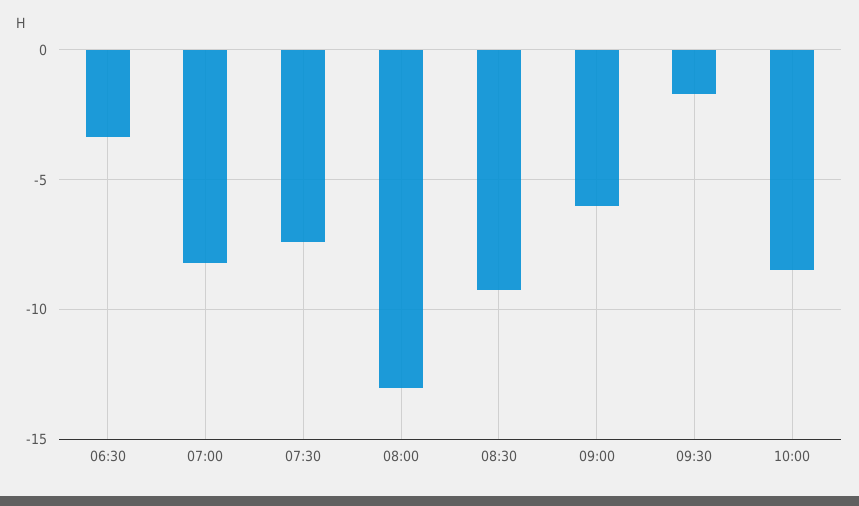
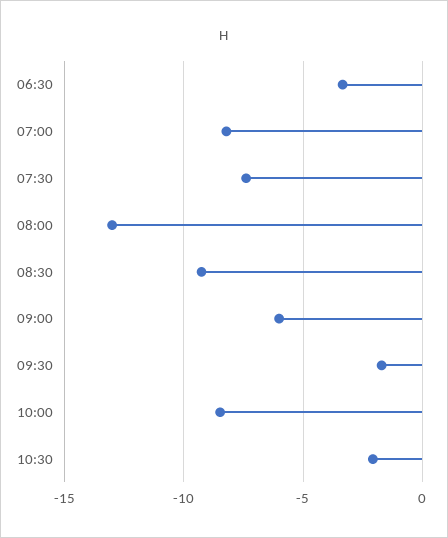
10:30: none -> -2

